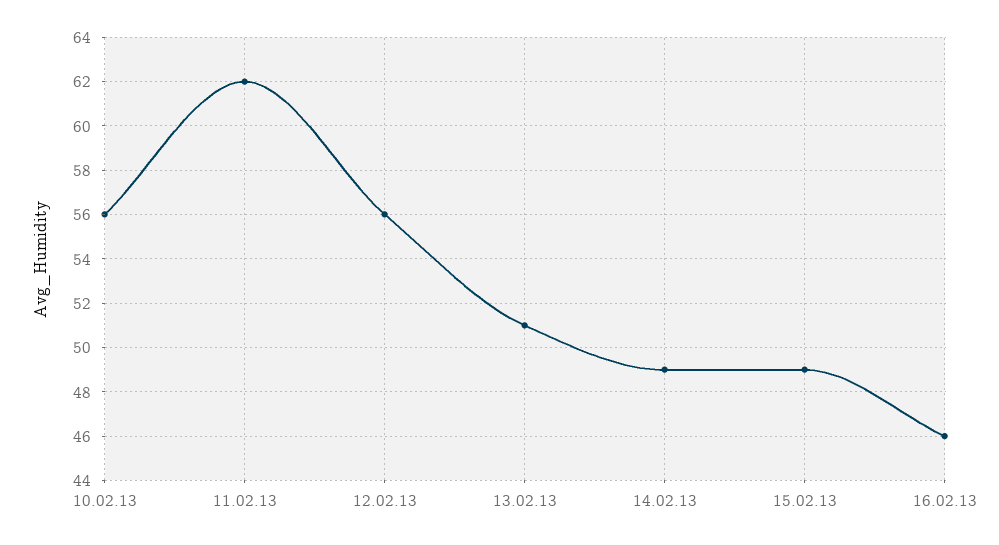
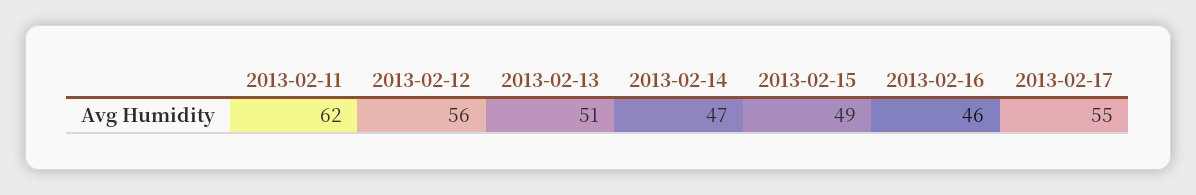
10.02.13: 56 -> none
14.02.13: 49 -> 47
2013-02-17: none -> 55

